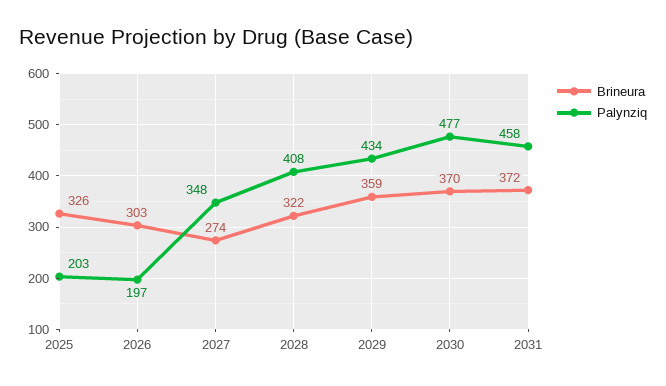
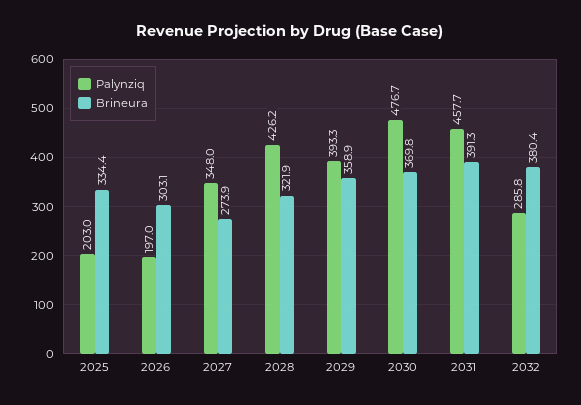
Brineura, 2025: 326 -> 334.4
Palynziq, 2028: 408 -> 426.2
Palynziq, 2029: 434 -> 393.3
Brineura, 2031: 372 -> 391.3
Palynziq, 2032: none -> 285.8
Brineura, 2032: none -> 380.4

